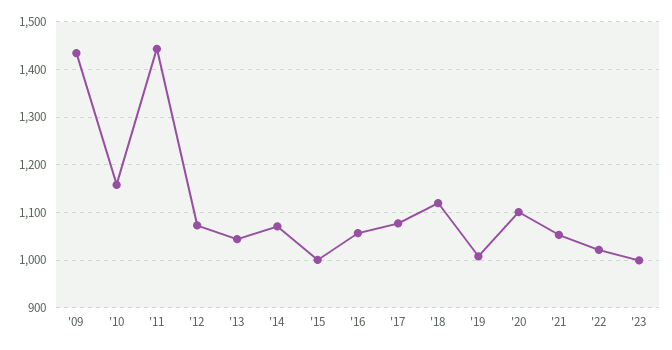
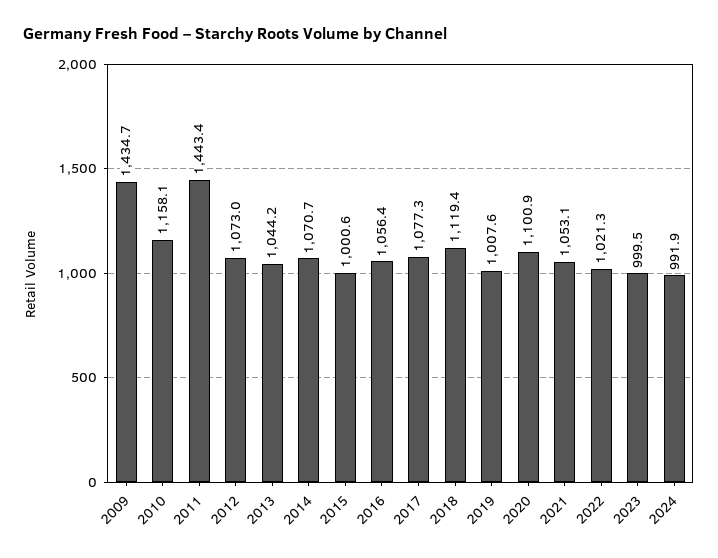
2024: none -> 991.9

